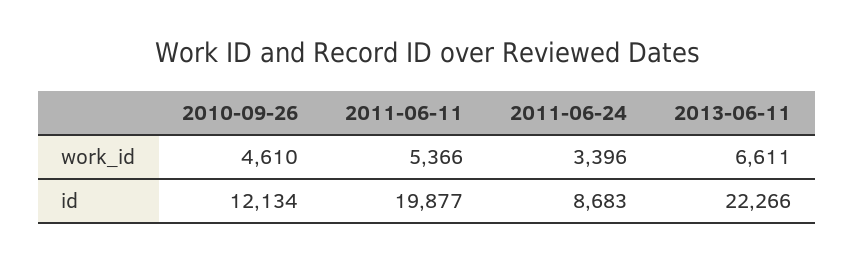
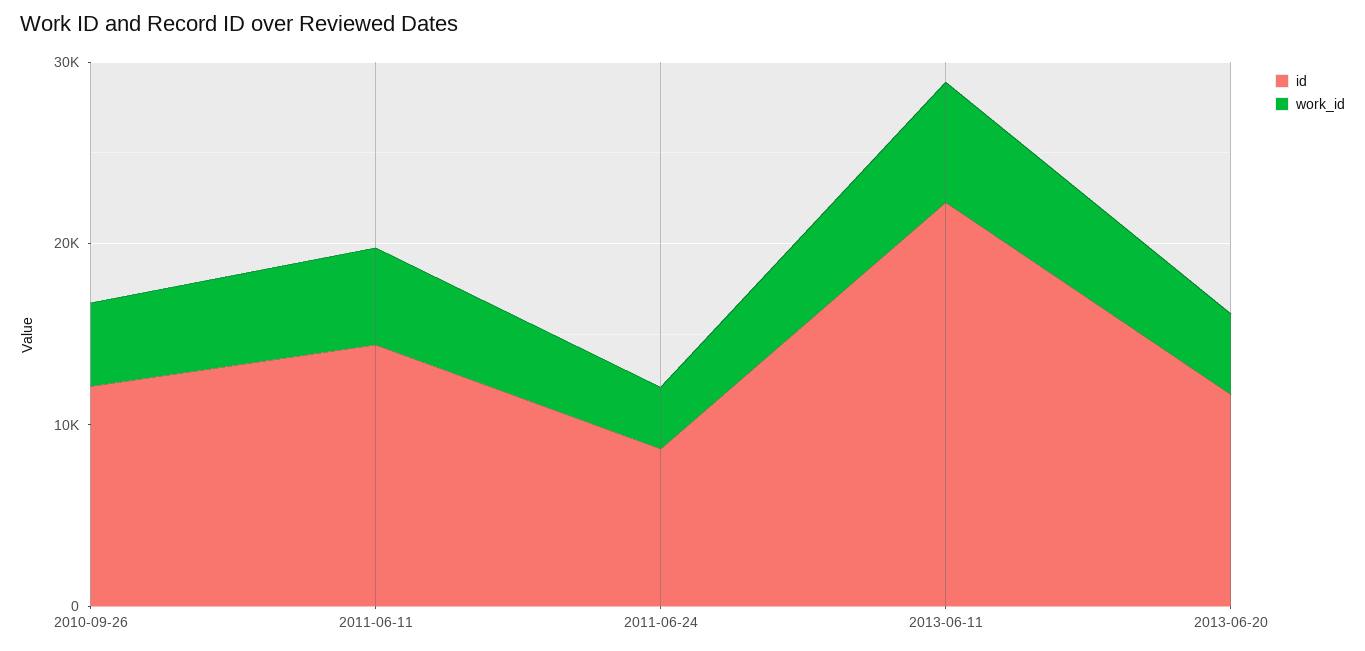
id, 2011-06-11: 19877 -> 14000
id, 2013-06-20: none -> 12000
work_id, 2013-06-20: none -> 4000

